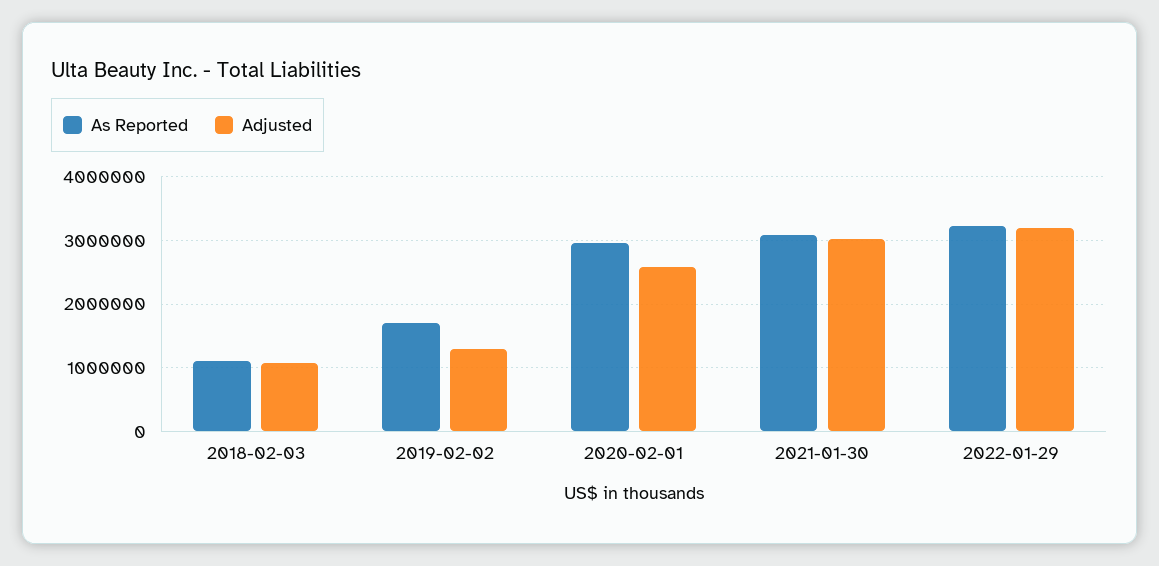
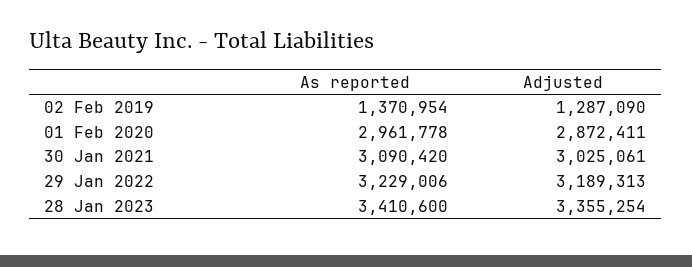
As Reported, 2018-02-03: 1100000 -> none
Adjusted, 2018-02-03: 1100000 -> none
As Reported, 2019-02-02: 1700000 -> 1370954
Adjusted, 2020-02-01: 2600000 -> 2872411
As Reported, 28 Jan 2023: none -> 3410600
Adjusted, 28 Jan 2023: none -> 3355254

